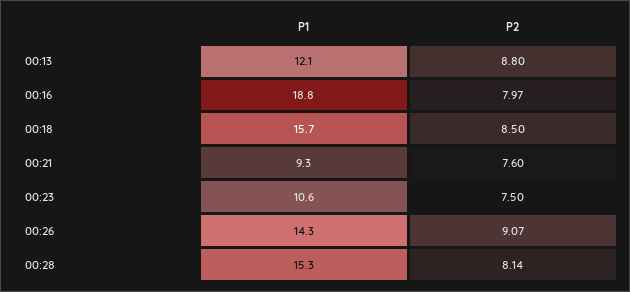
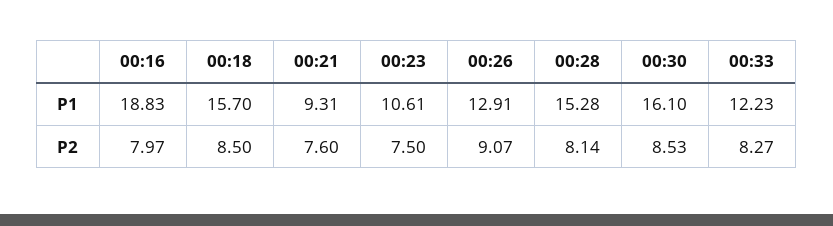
P1, 00:13: 12.1 -> none
P2, 00:13: 8.8 -> none
P1, 00:26: 14.3 -> 12.91
P1, 00:30: none -> 16.1
P1, 00:33: none -> 12.23
P2, 00:30: none -> 8.53
P2, 00:33: none -> 8.27

